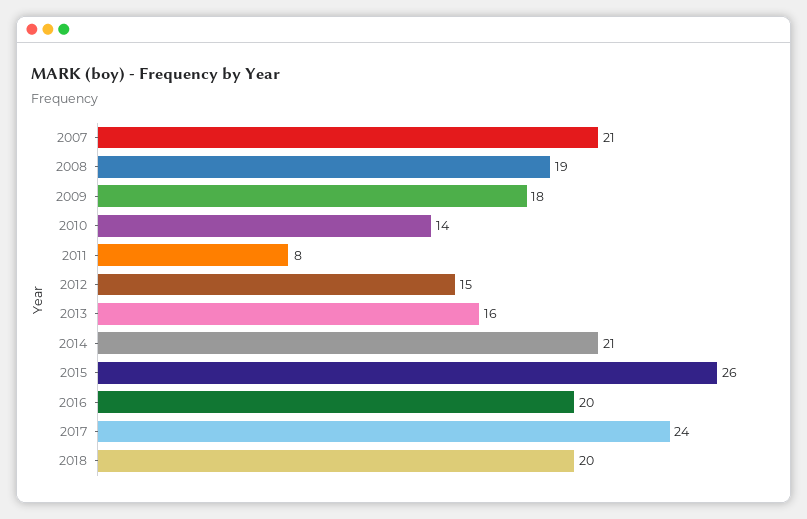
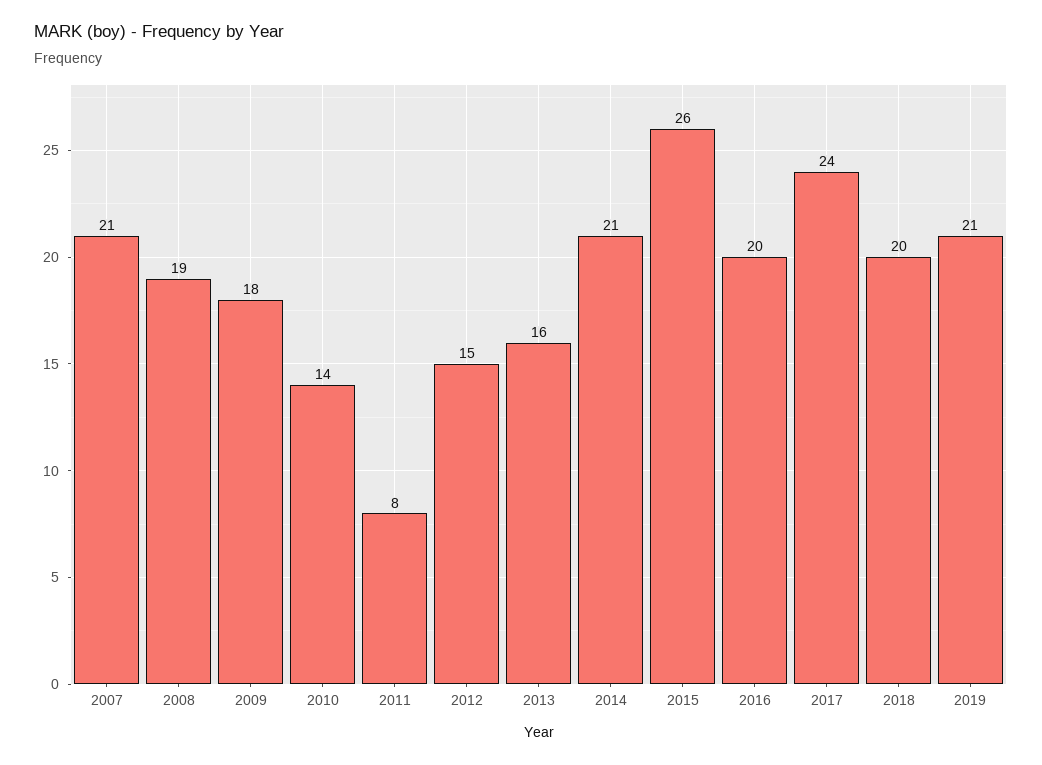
2019: none -> 21

